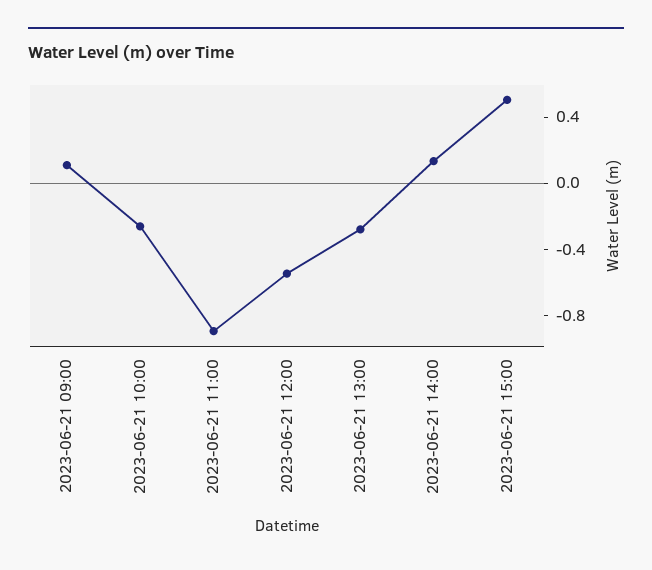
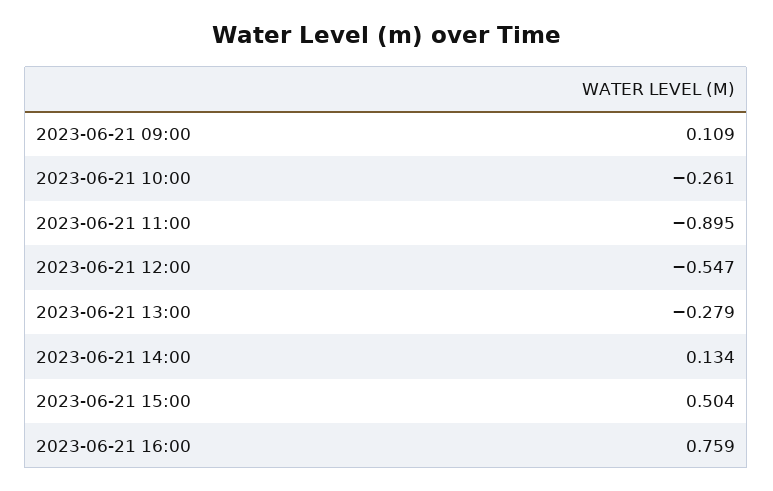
2023-06-21 16:00: none -> 0.759

